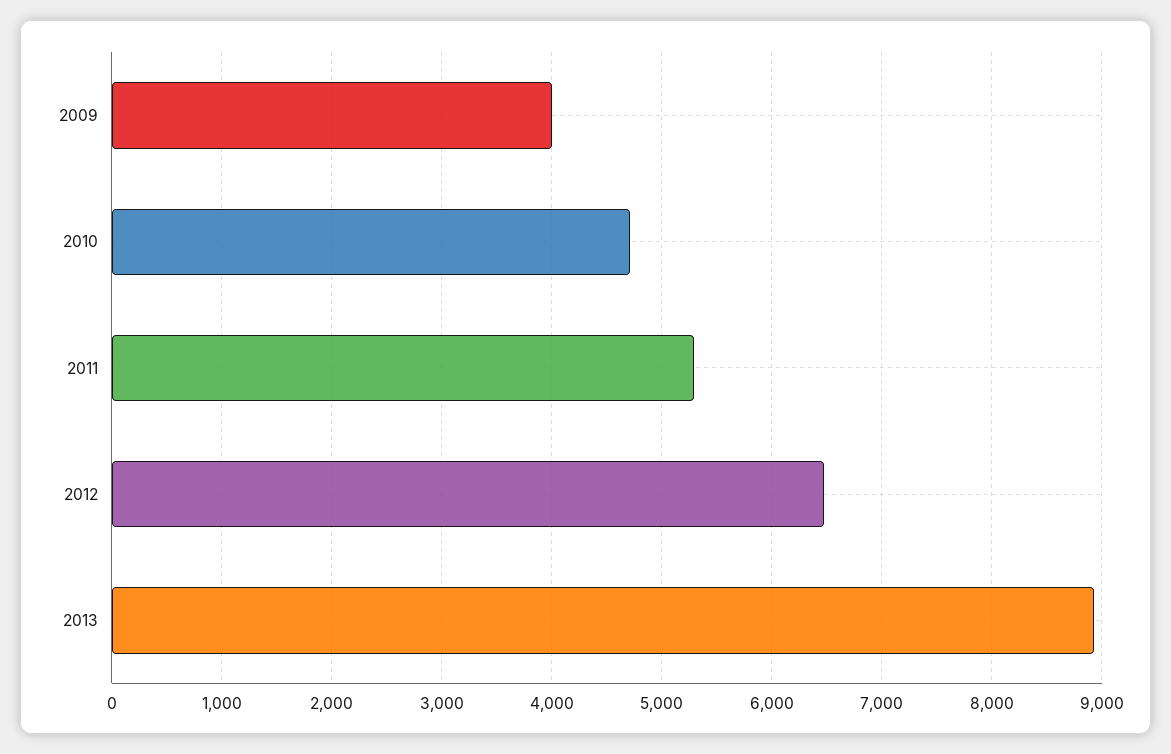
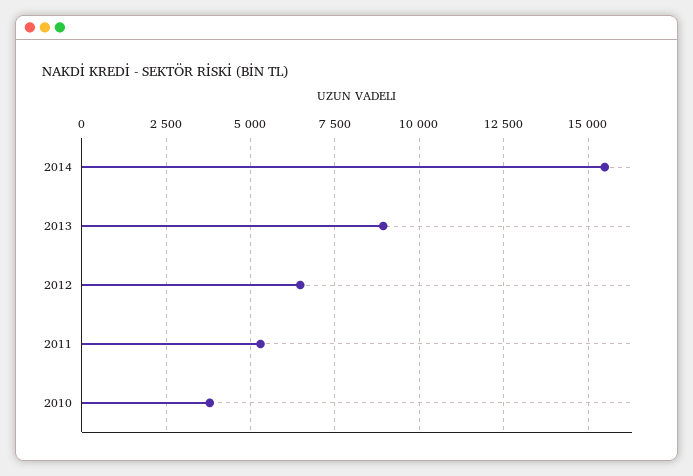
2009: 4000 -> none
2010: 4700 -> 3750
2014: none -> 15500

